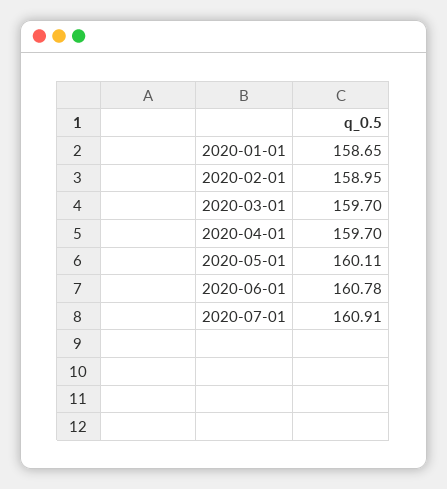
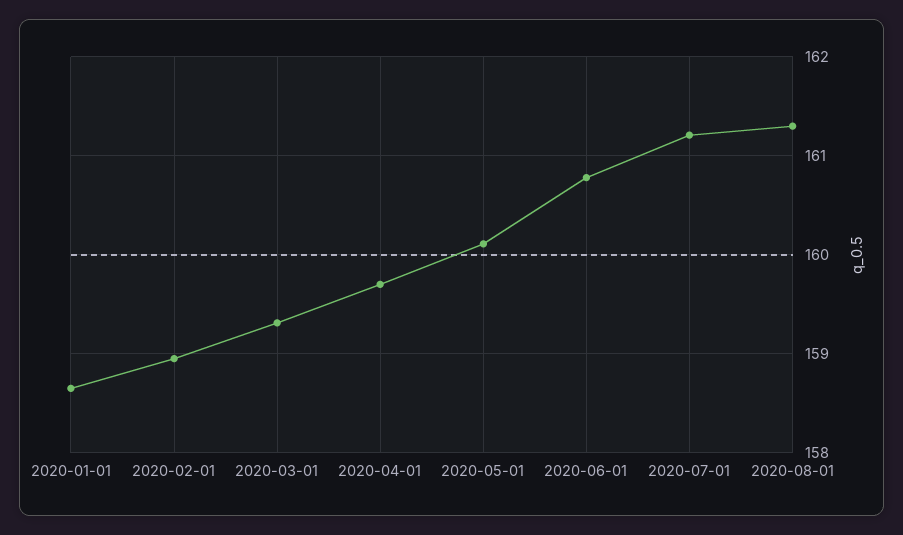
2020-03-01: 159.7 -> 159.3
2020-07-01: 160.91 -> 161.2
2020-08-01: none -> 161.3

